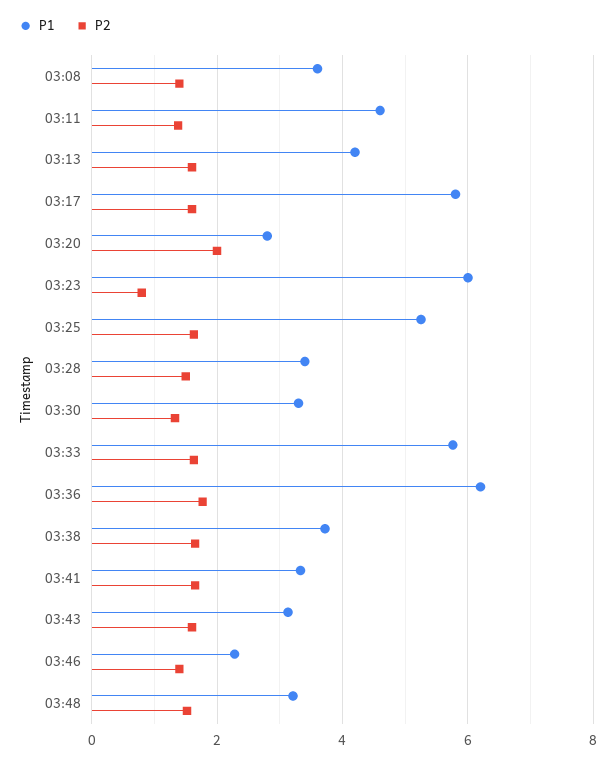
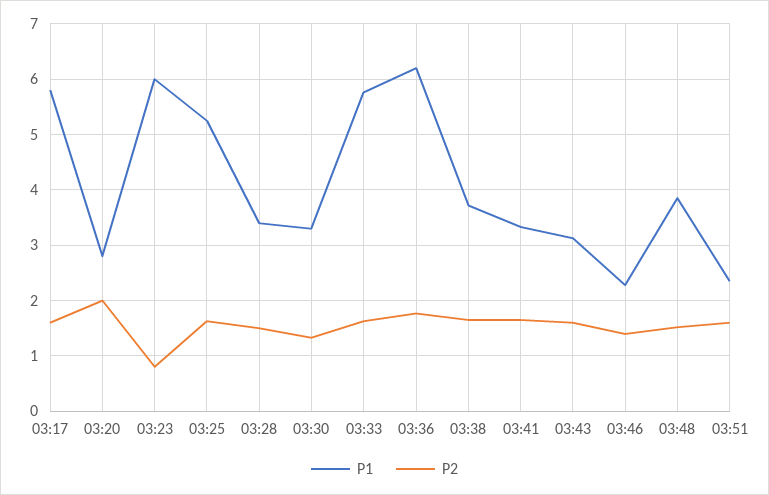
P1, 03:08: 3.6 -> none
P2, 03:08: 1.4 -> none
P1, 03:11: 4.6 -> none
P2, 03:11: 1.4 -> none
P1, 03:13: 4.2 -> none
P2, 03:13: 1.6 -> none
P1, 03:48: 3.2 -> 3.8
P1, 03:51: none -> 2.4
P2, 03:51: none -> 1.6

